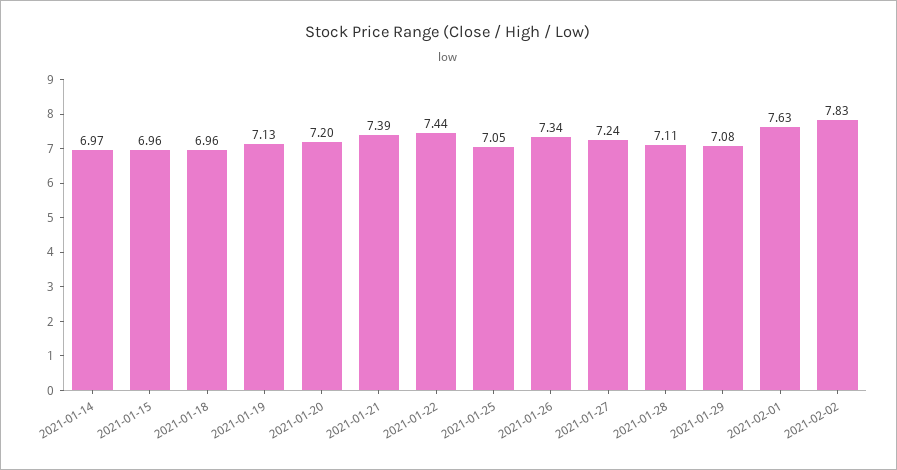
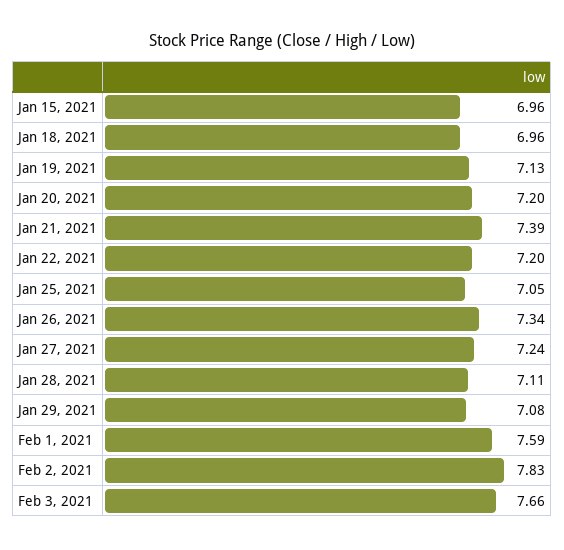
2021-01-14: 6.97 -> none
2021-01-22: 7.44 -> 7.2
2021-02-01: 7.63 -> 7.59
Feb 3, 2021: none -> 7.66

